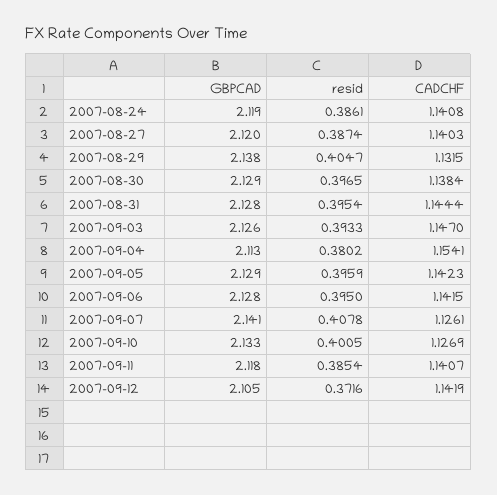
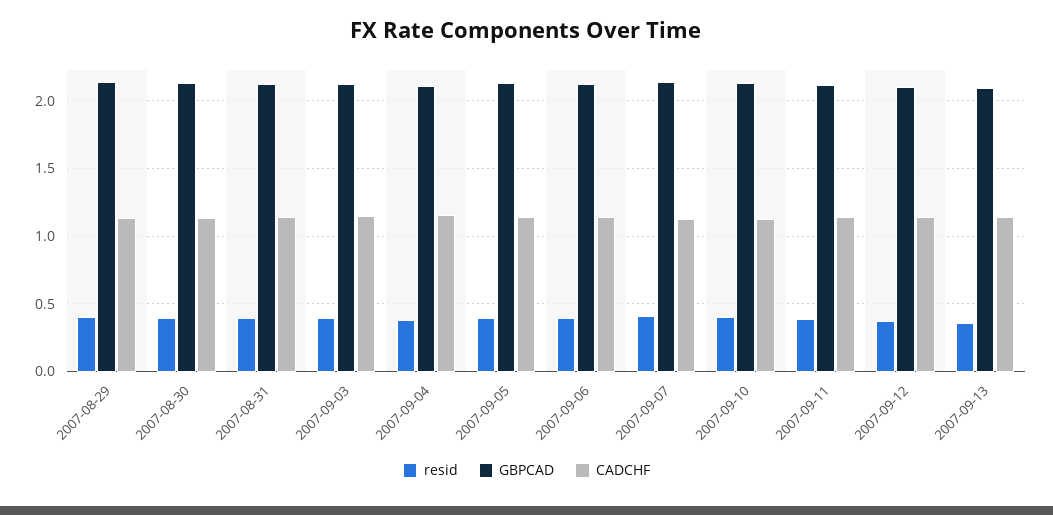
GBPCAD, 2007-08-24: 2.119 -> none
resid, 2007-08-24: 0.3861 -> none
CADCHF, 2007-08-24: 1.1408 -> none
GBPCAD, 2007-08-27: 2.12 -> none
resid, 2007-08-27: 0.3874 -> none
CADCHF, 2007-08-27: 1.1403 -> none
resid, 2007-09-13: none -> 0.35
GBPCAD, 2007-09-13: none -> 2.1
CADCHF, 2007-09-13: none -> 1.15

